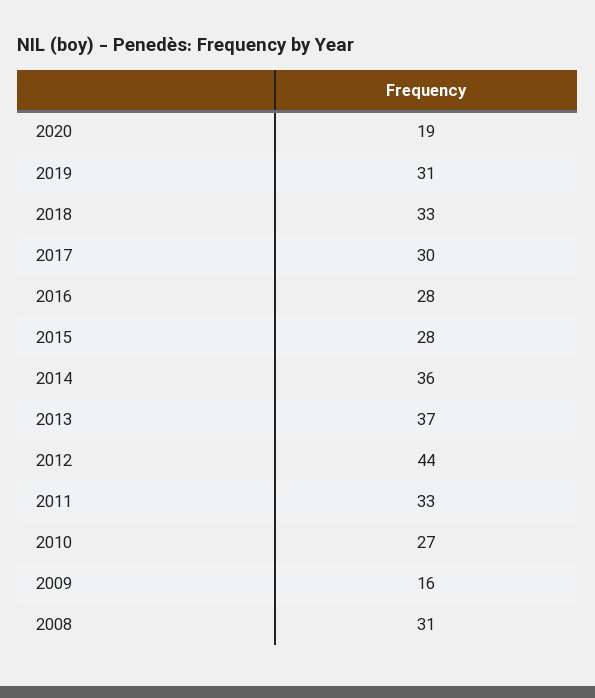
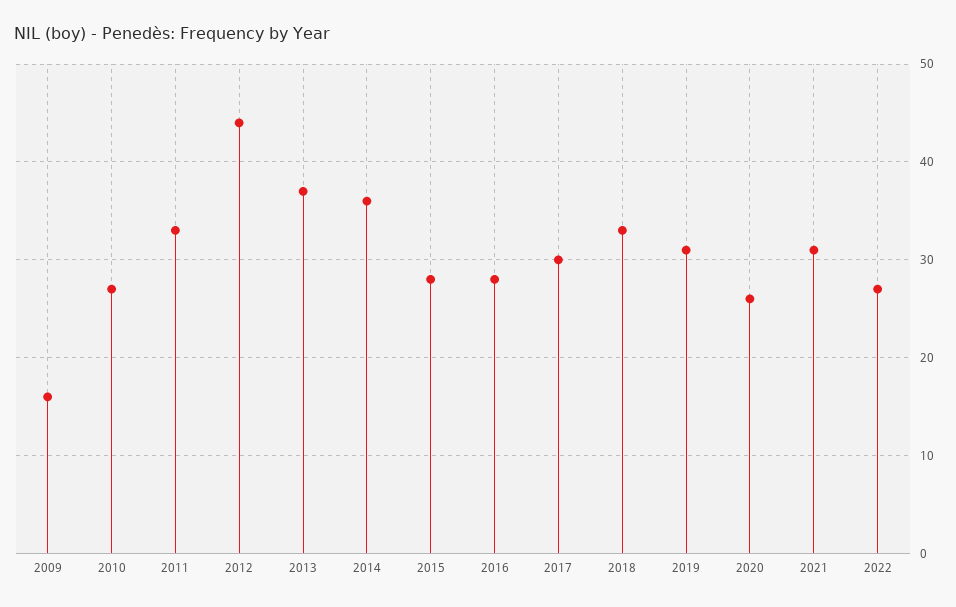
2020: 19 -> 26
2008: 31 -> none
2021: none -> 31
2022: none -> 27

